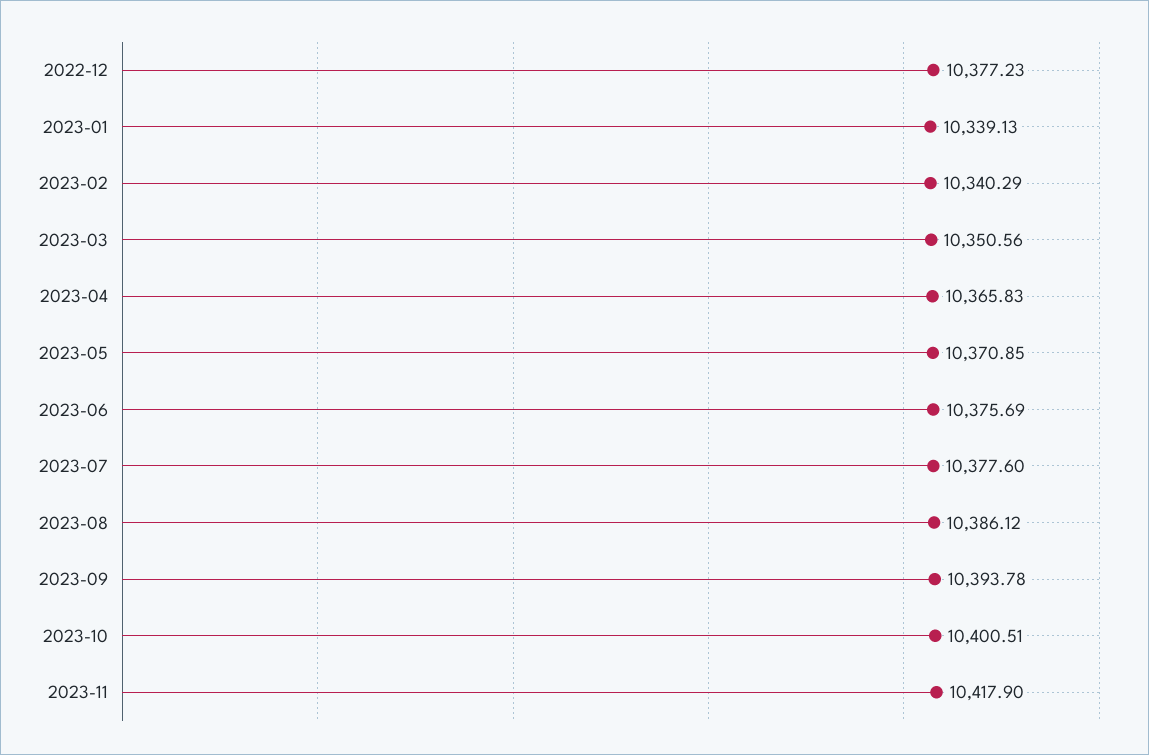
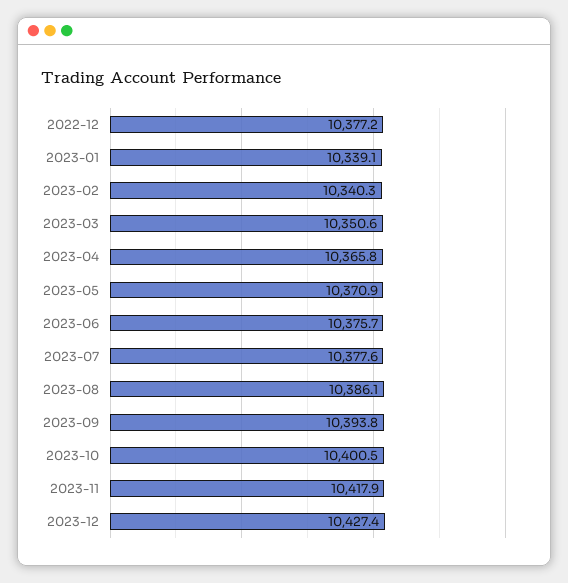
2023-12: none -> 10427.4

